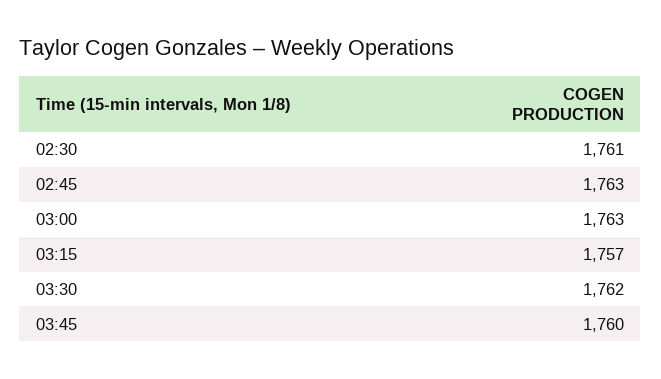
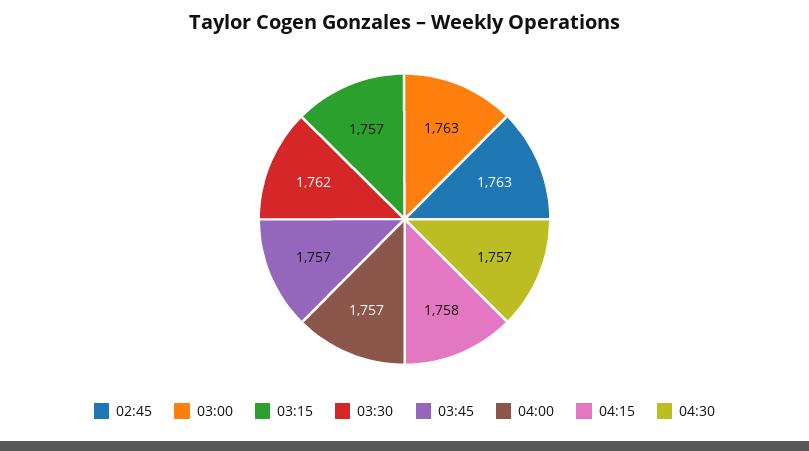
02:30: 1761 -> none
03:45: 1760 -> 1757
04:00: none -> 1757
04:15: none -> 1758
04:30: none -> 1757

